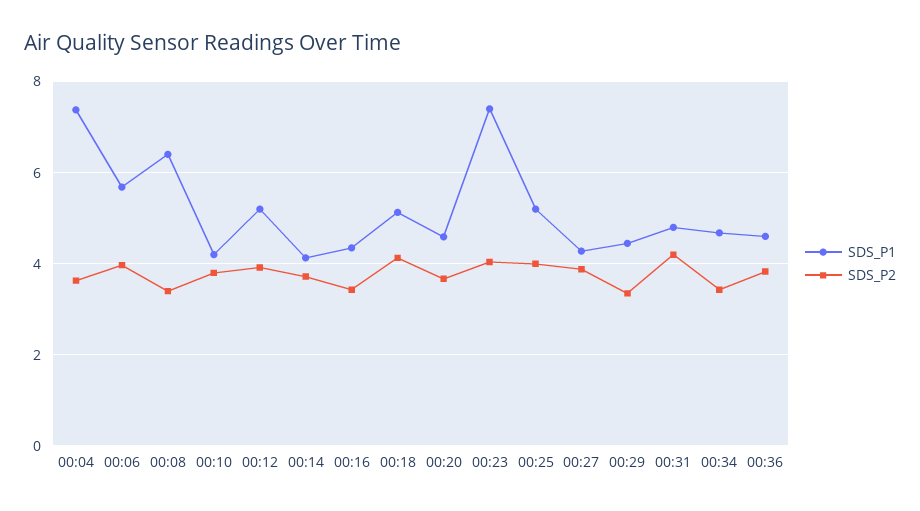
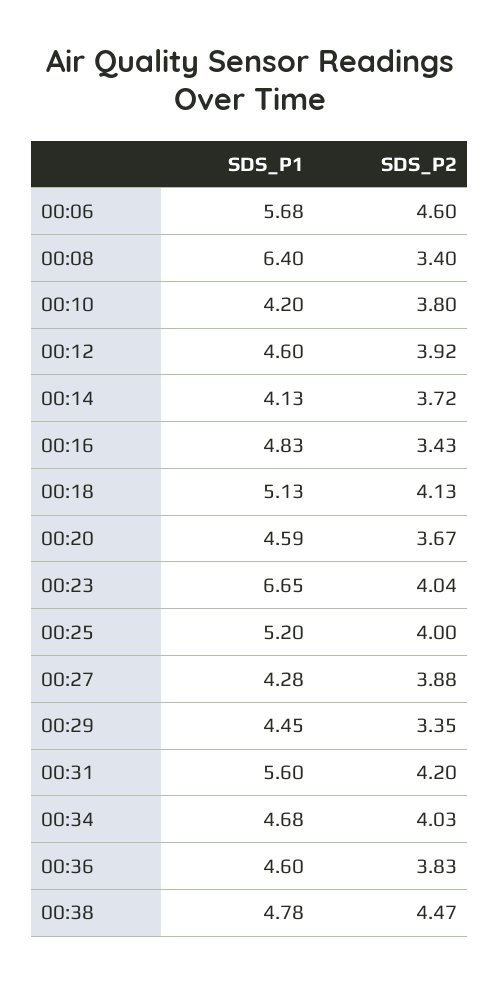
SDS_P1, 00:04: 7.4 -> none
SDS_P2, 00:04: 3.6 -> none
SDS_P2, 00:06: 4 -> 4.6
SDS_P1, 00:12: 5.2 -> 4.6
SDS_P1, 00:16: 4.4 -> 4.83
SDS_P1, 00:23: 7.4 -> 6.65
SDS_P1, 00:31: 4.8 -> 5.6
SDS_P2, 00:34: 3.4 -> 4.03
SDS_P1, 00:38: none -> 4.78
SDS_P2, 00:38: none -> 4.47

